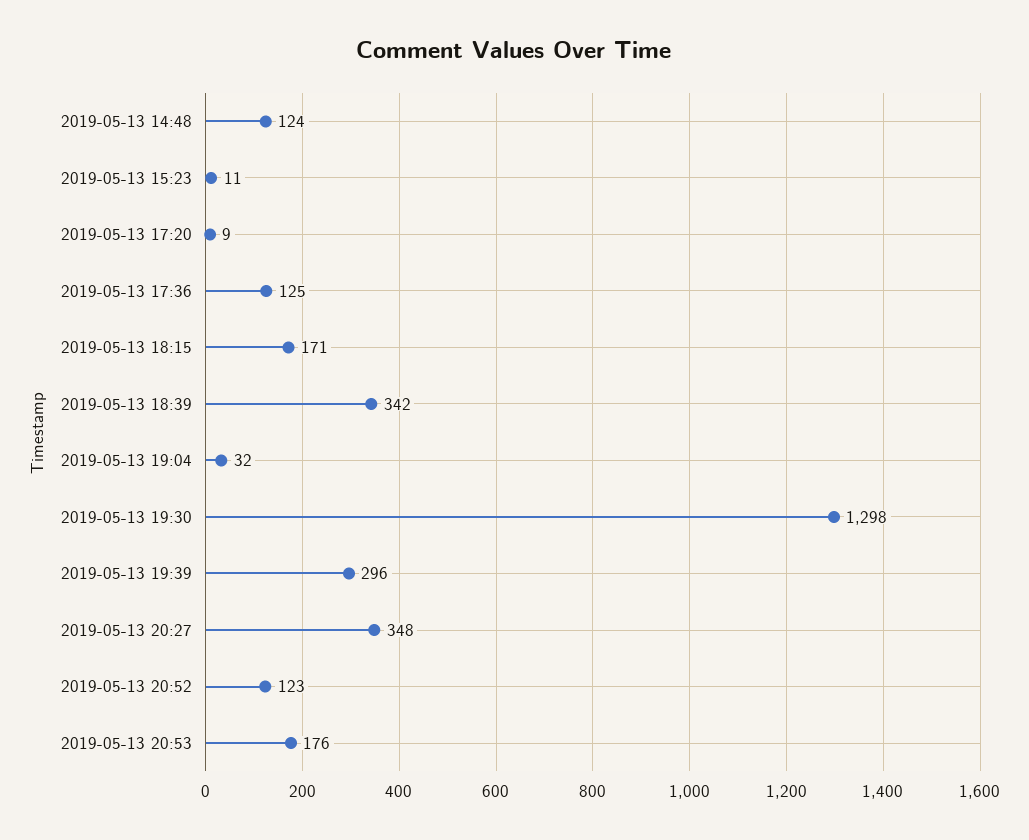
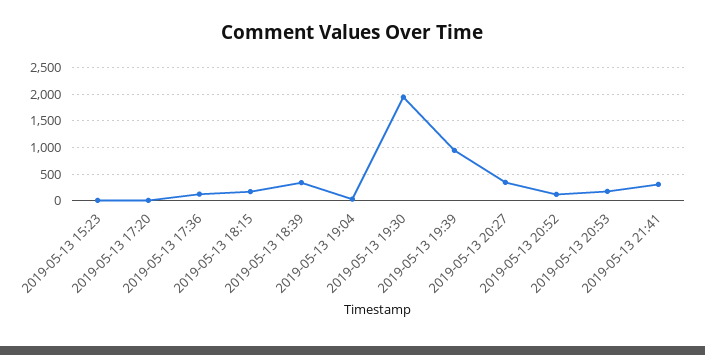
2019-05-13 14:48: 124 -> none
2019-05-13 19:30: 1298 -> 2000
2019-05-13 19:39: 296 -> 1000
2019-05-13 21:41: none -> 250

